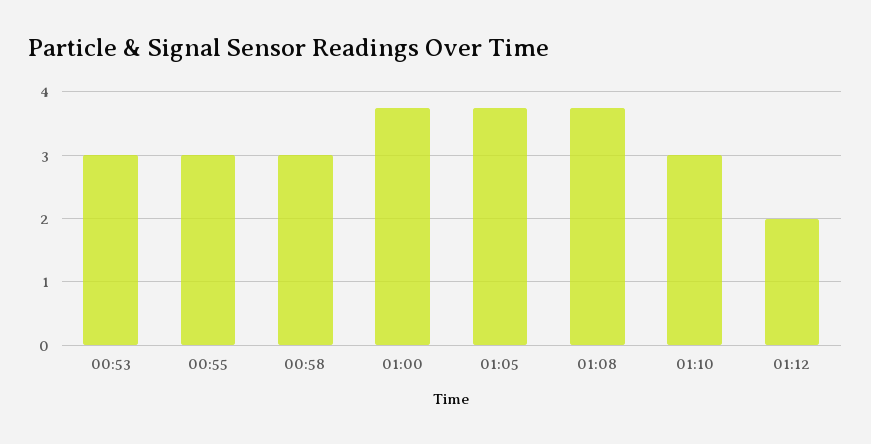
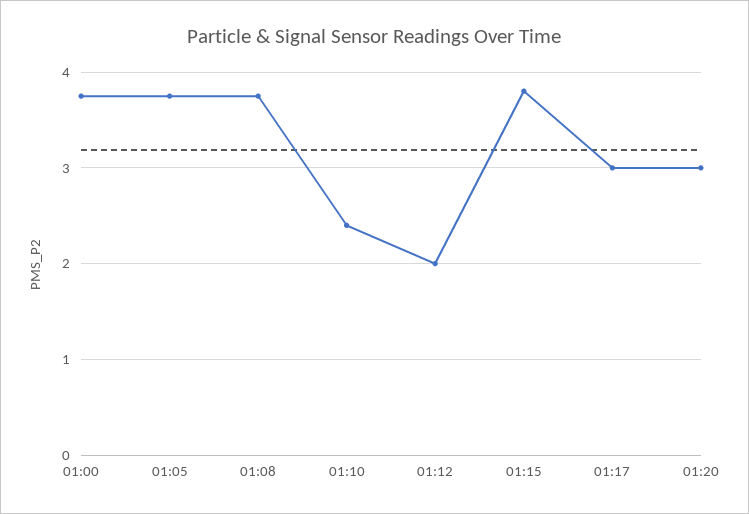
00:53: 3 -> none
00:55: 3 -> none
00:58: 3 -> none
01:10: 3 -> 2.4
01:15: none -> 3.8
01:17: none -> 3
01:20: none -> 3

